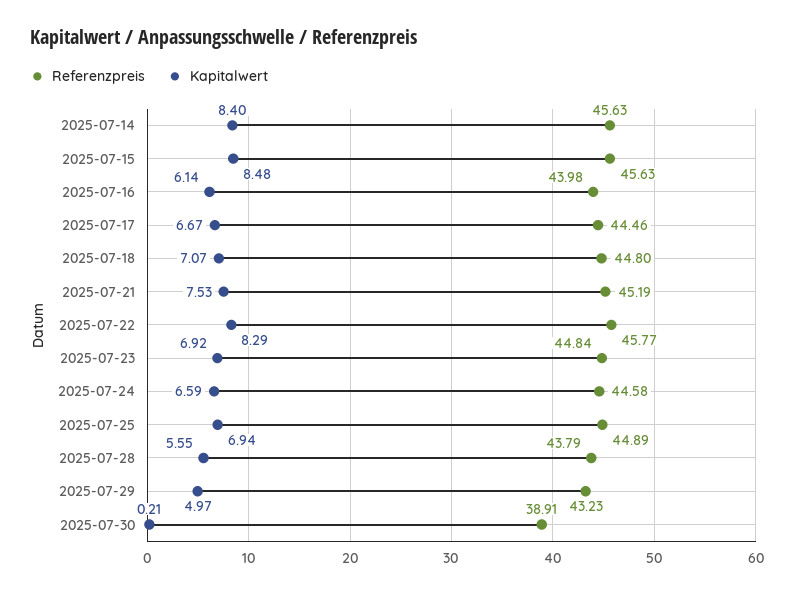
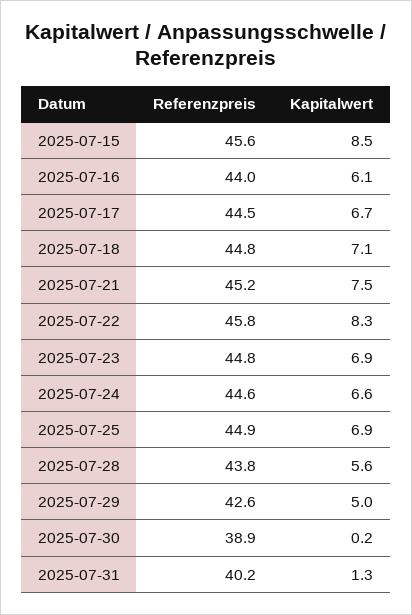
Referenzpreis, 2025-07-14: 45.63 -> none
Kapitalwert, 2025-07-14: 8.4 -> none
Referenzpreis, 2025-07-29: 43.23 -> 42.6
Referenzpreis, 2025-07-31: none -> 40.2
Kapitalwert, 2025-07-31: none -> 1.3

